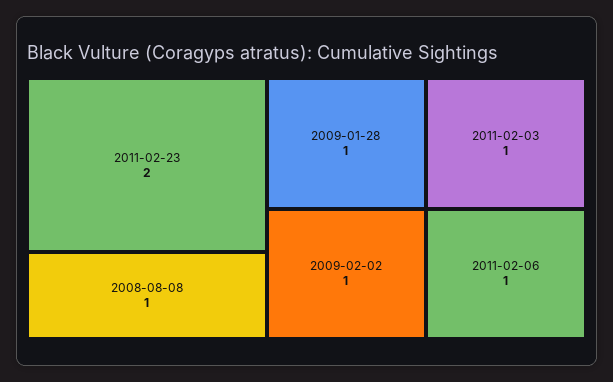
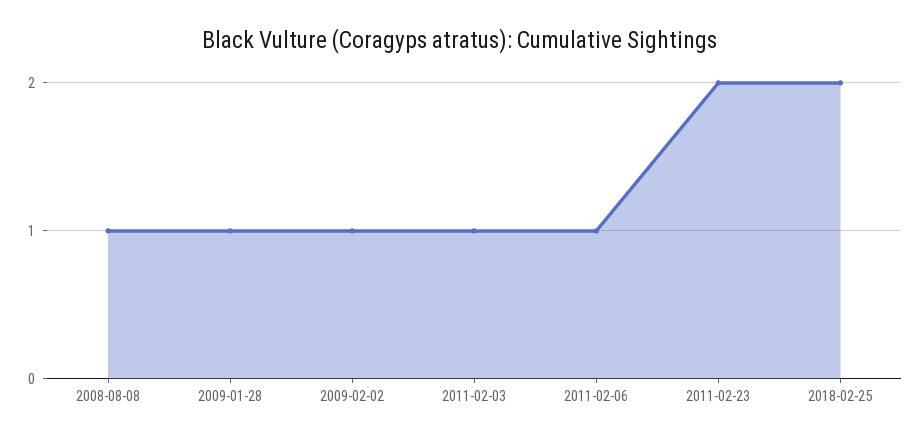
2018-02-25: none -> 2

